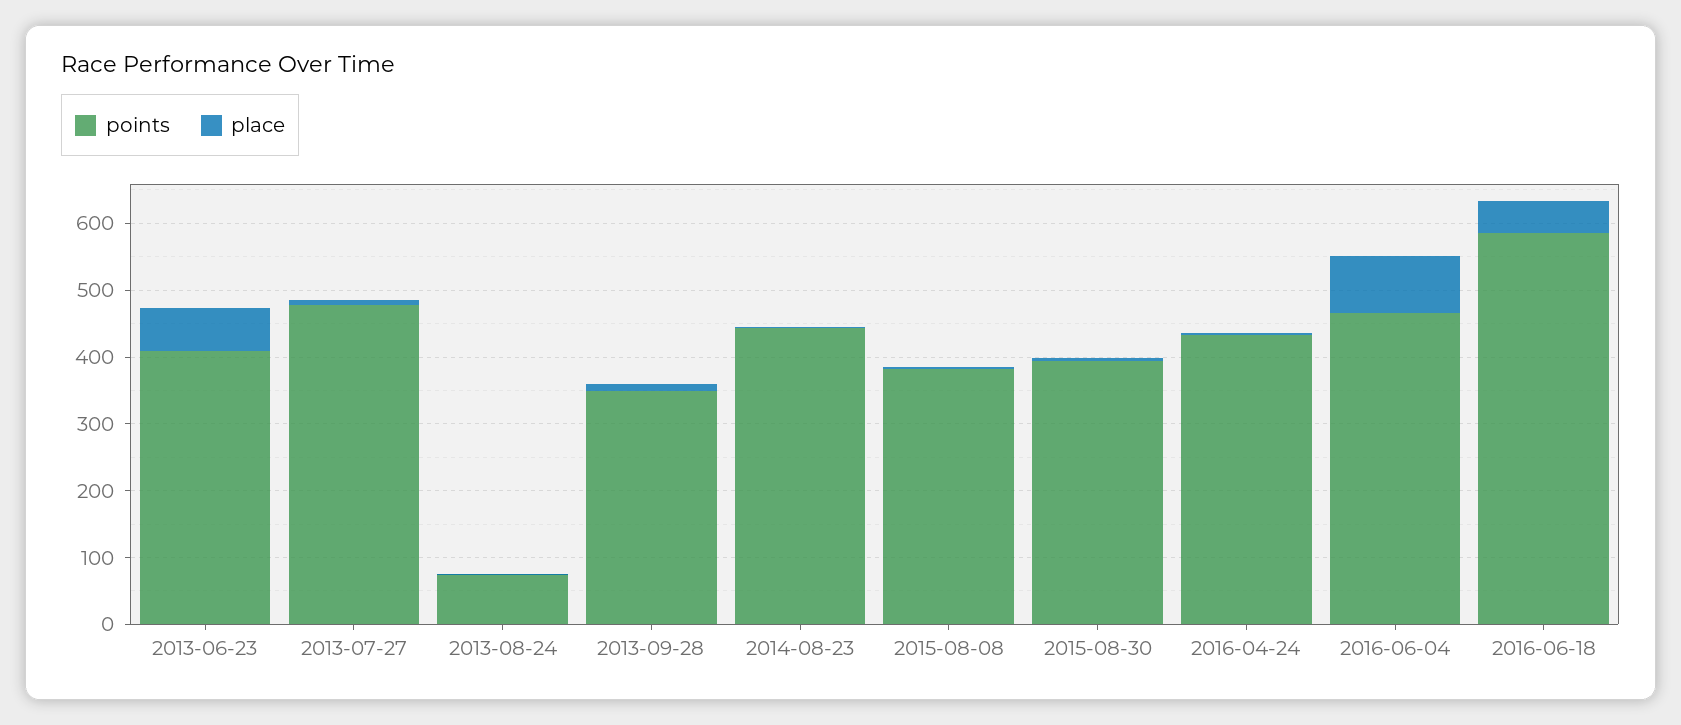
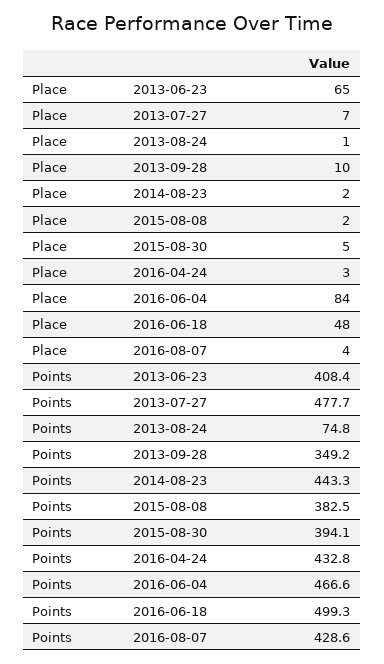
points, 2016-06-18: 580 -> 499.3
place, 2016-08-07: none -> 4
points, 2016-08-07: none -> 428.6

